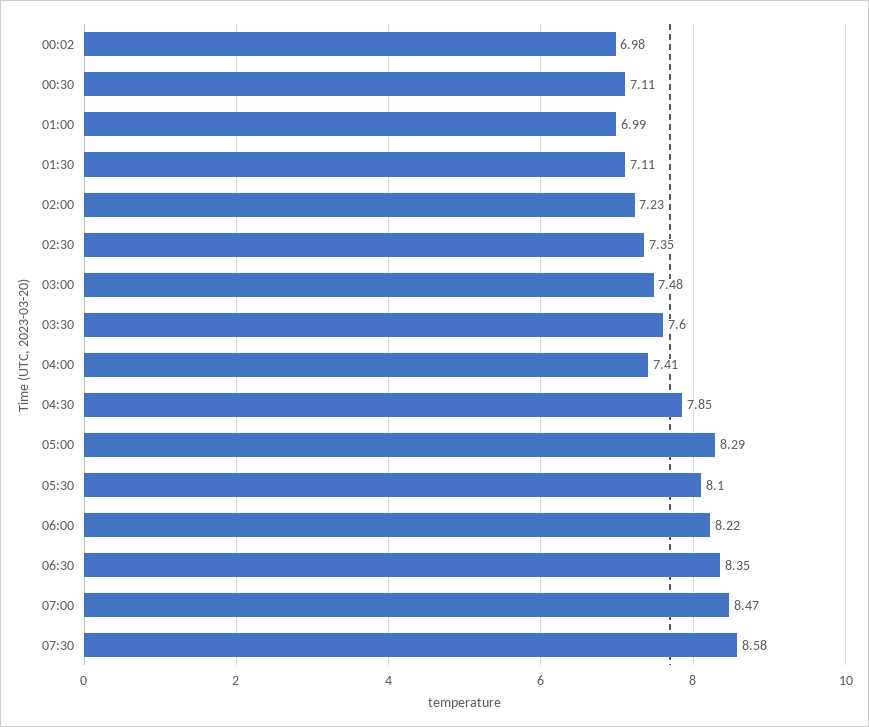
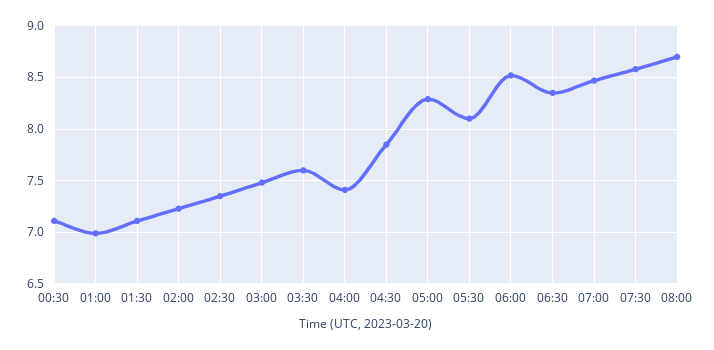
00:02: 6.98 -> none
06:00: 8.22 -> 8.5
08:00: none -> 8.7

